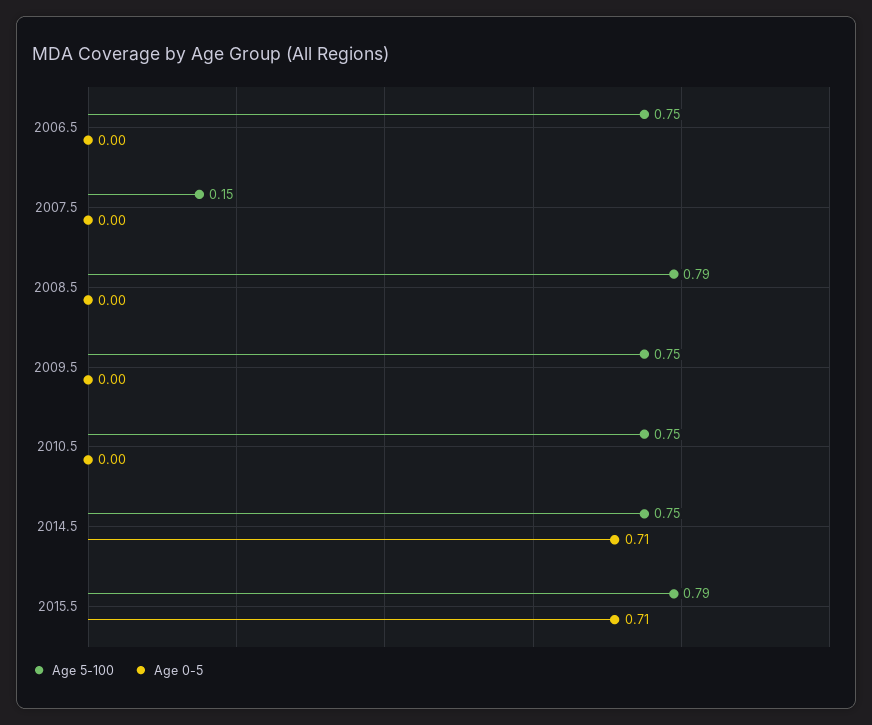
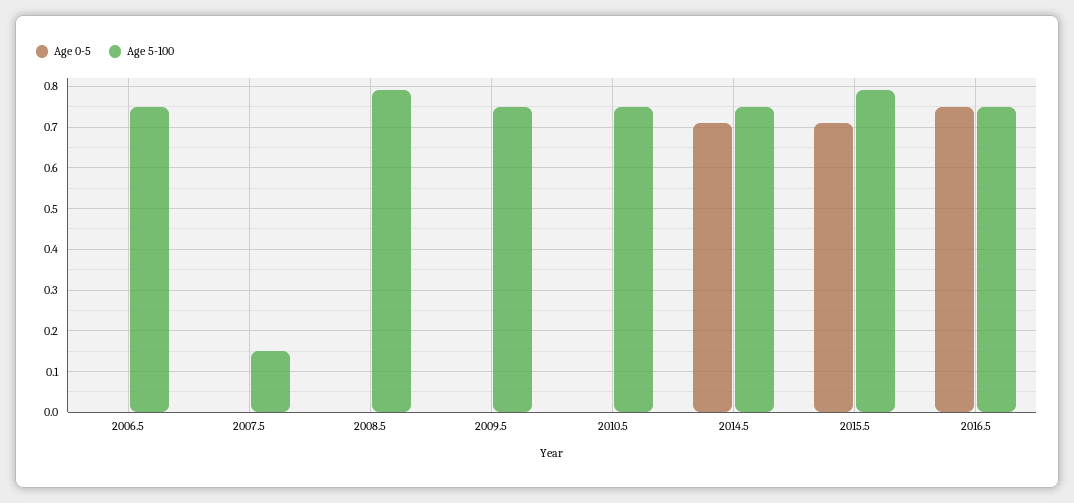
Age 0-5, 2016.5: none -> 0.75
Age 5-100, 2016.5: none -> 0.75

